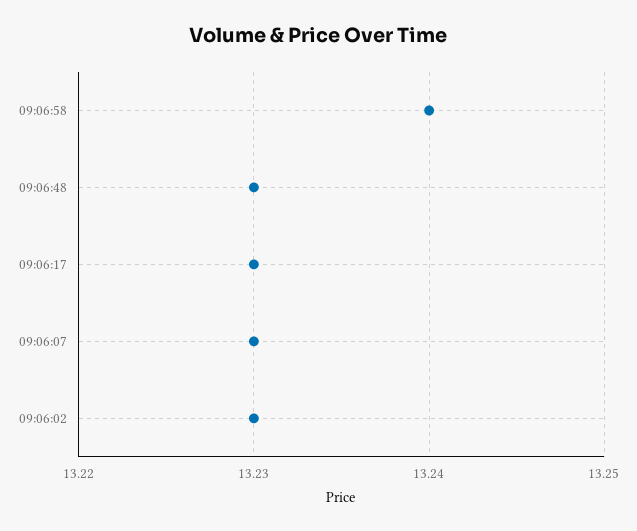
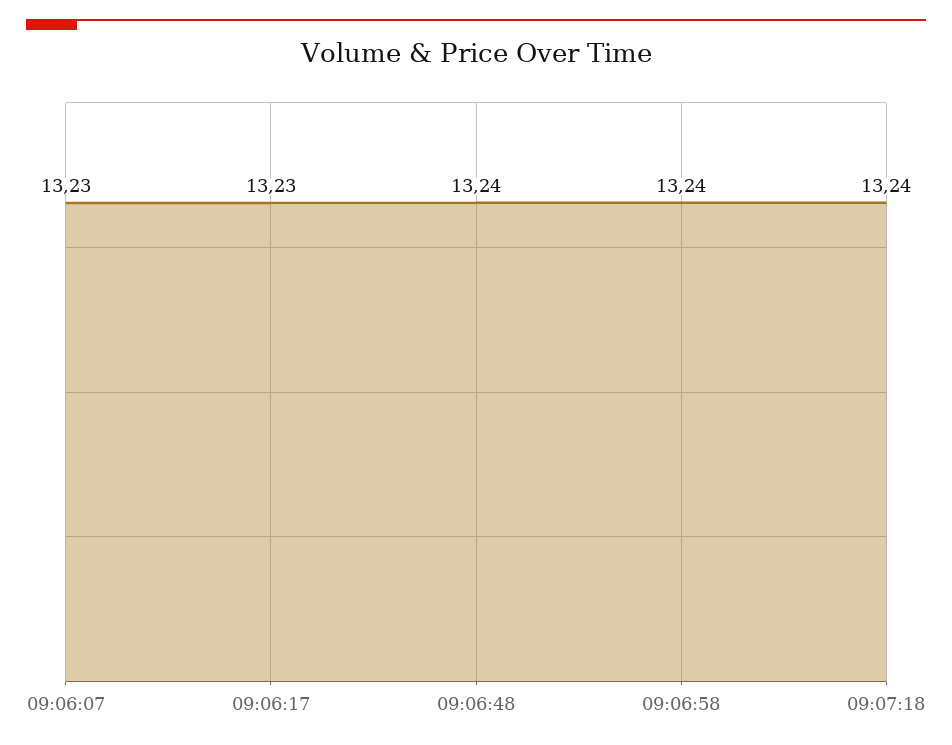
09:06:48: 13.23 -> 13.24
09:06:02: 13.23 -> none
09:07:18: none -> 13.24

